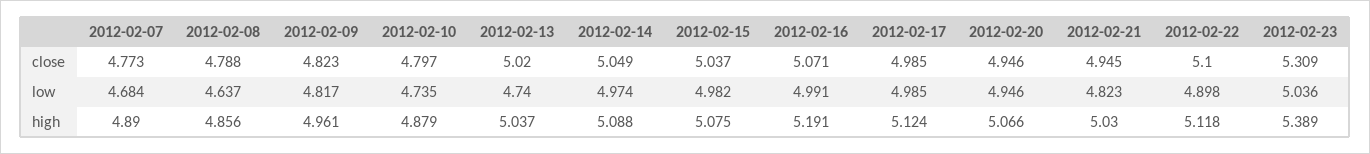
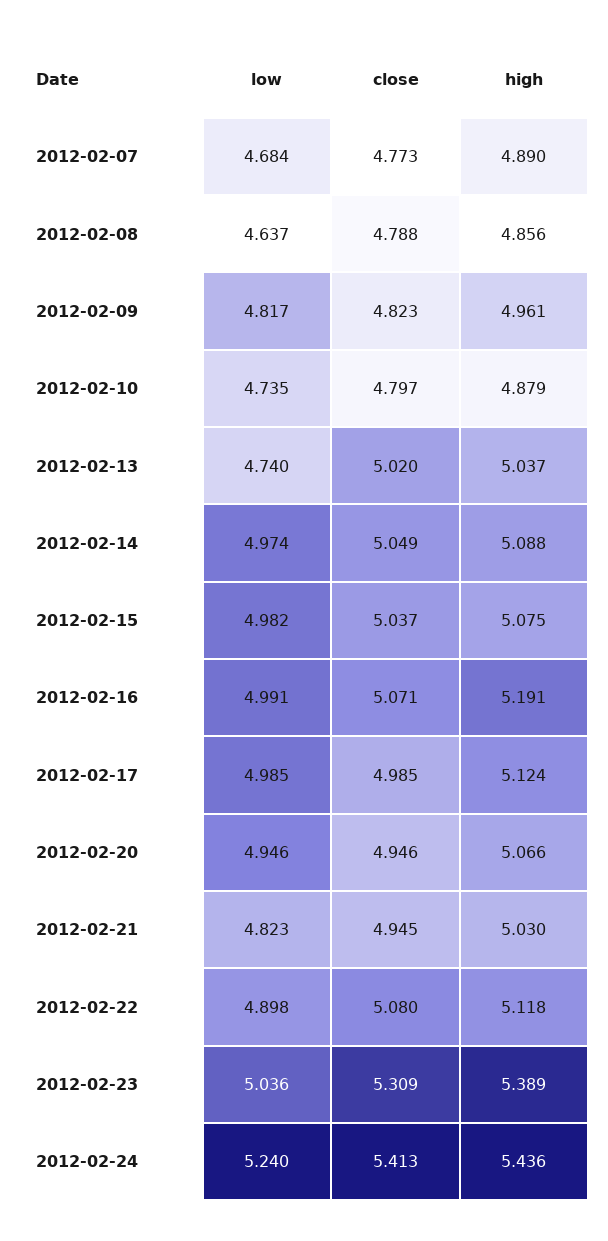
2012-02-22, close: 5.1 -> 5.08
2012-02-24, low: none -> 5.24
2012-02-24, close: none -> 5.413
2012-02-24, high: none -> 5.436

